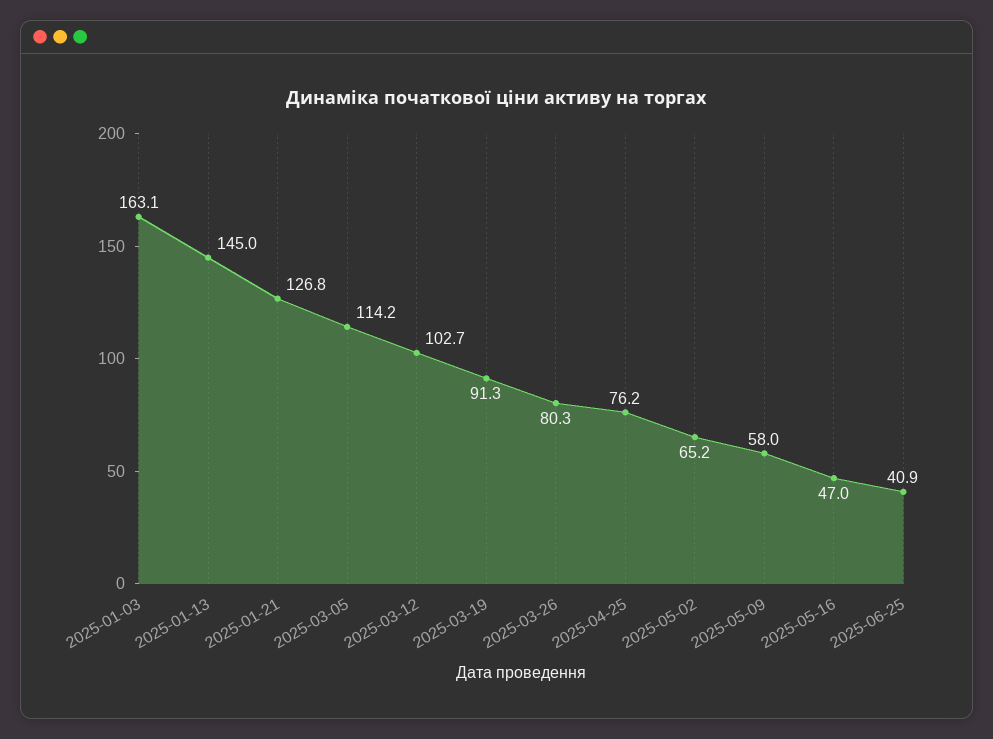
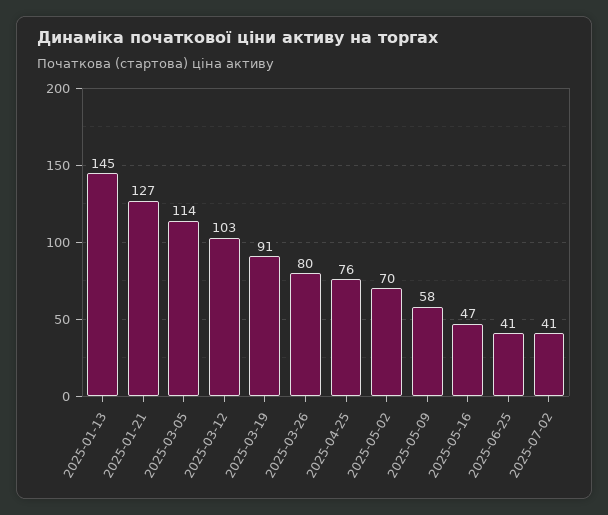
2025-01-03: 163.1 -> none
2025-05-02: 65.2 -> 70
2025-07-02: none -> 41

